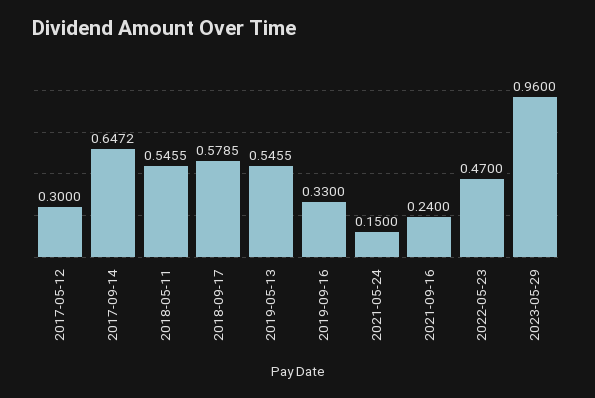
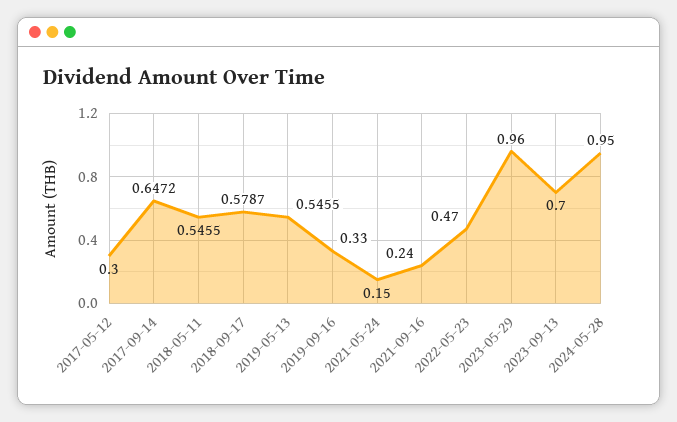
2018-09-17: 0.5785 -> 0.5787
2023-09-13: none -> 0.7
2024-05-28: none -> 0.95

